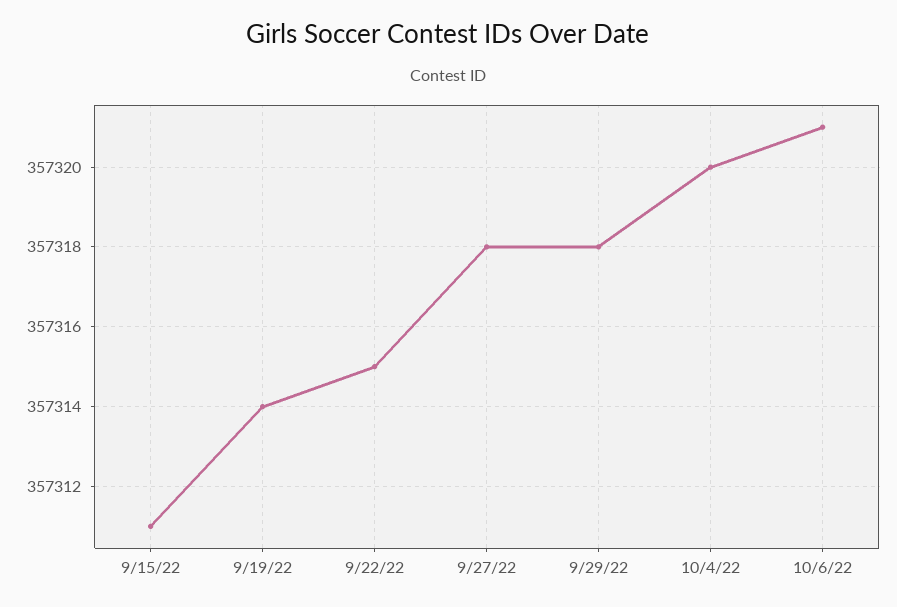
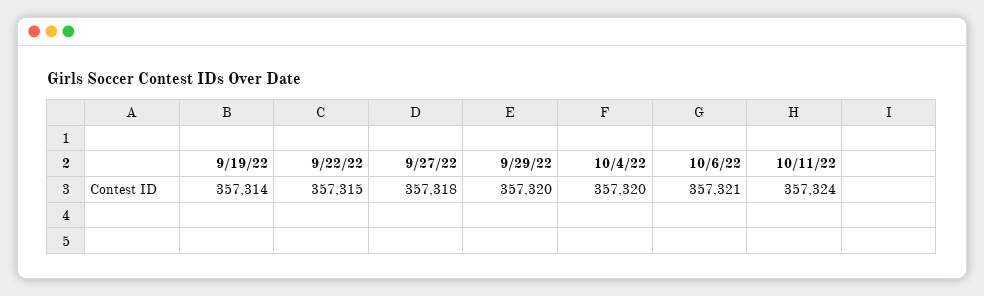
9/15/22: 357311 -> none
9/29/22: 357318 -> 357320
10/11/22: none -> 357324

